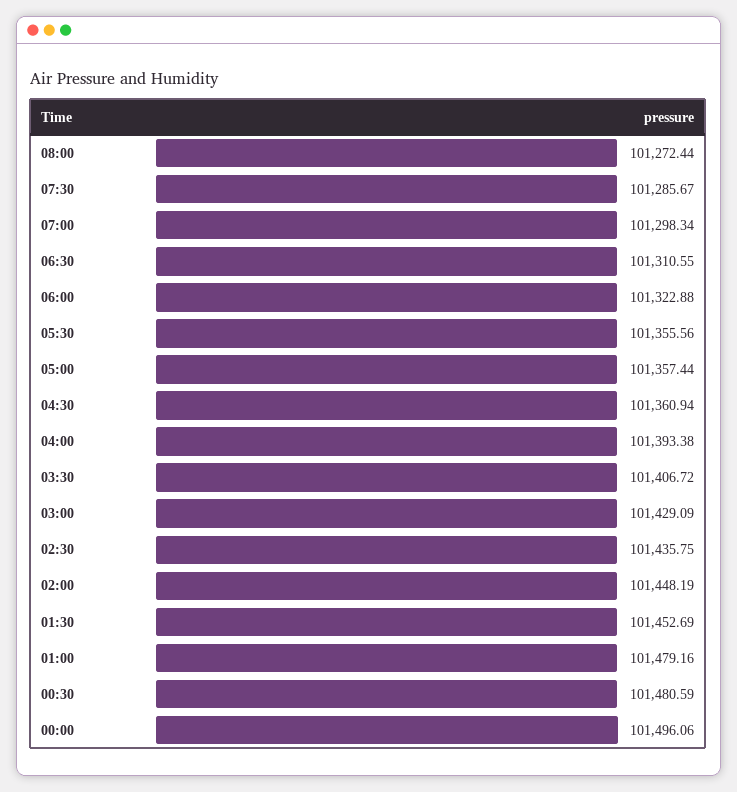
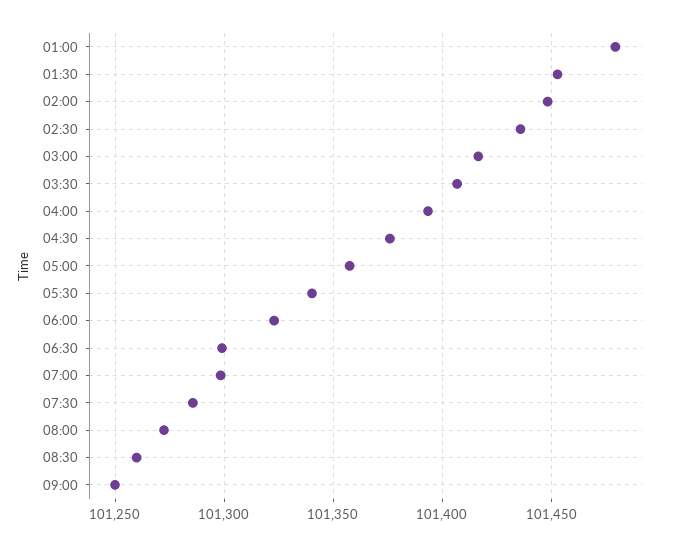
06:30: 101310.55 -> 101300
05:30: 101355.56 -> 101340
04:30: 101360.94 -> 101375
03:00: 101429.09 -> 101415
00:30: 101480.59 -> none
00:00: 101496.06 -> none
08:30: none -> 101260
09:00: none -> 101250

